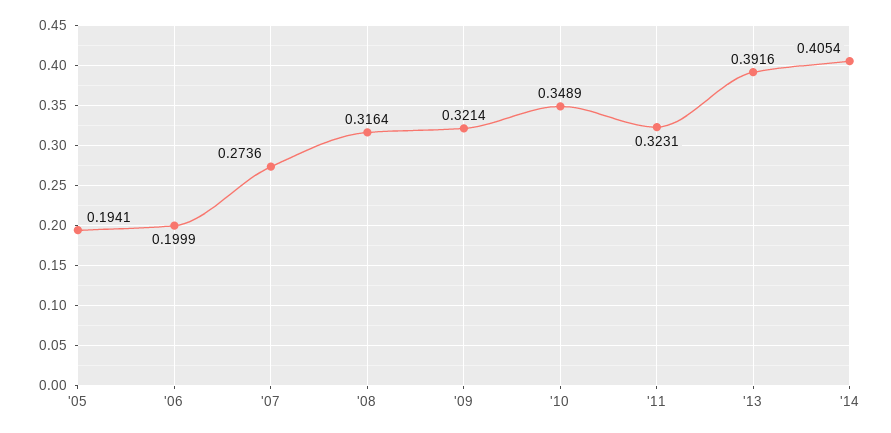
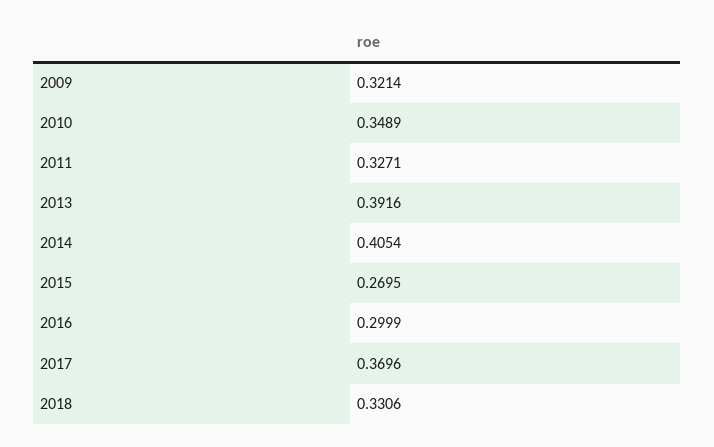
'05: 0.1941 -> none
'06: 0.1999 -> none
'07: 0.2736 -> none
'08: 0.3164 -> none
'11: 0.3231 -> 0.3271
2015: none -> 0.2695
2016: none -> 0.2999
2017: none -> 0.3696
2018: none -> 0.3306

